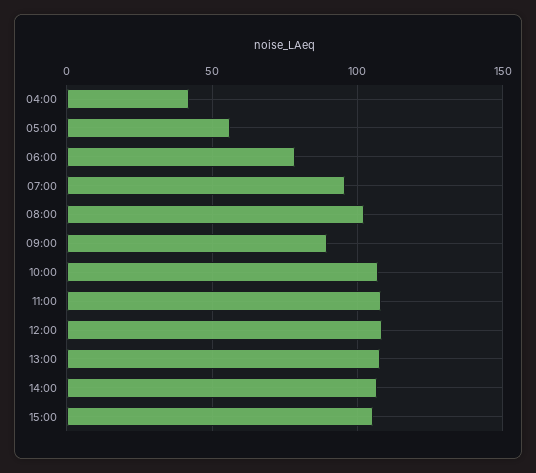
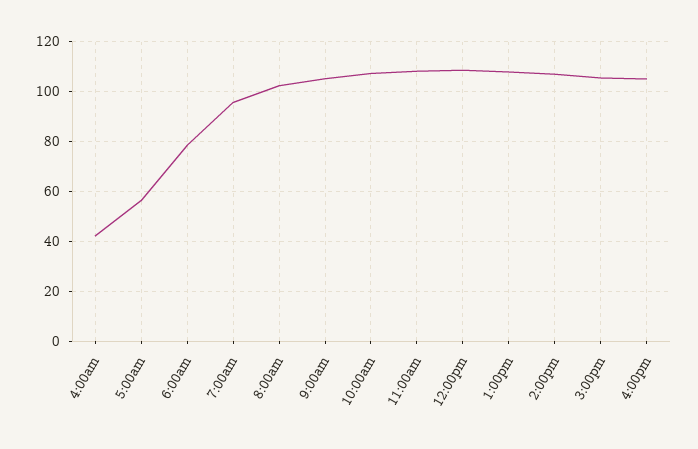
09:00: 90 -> 105
4:00pm: none -> 105

